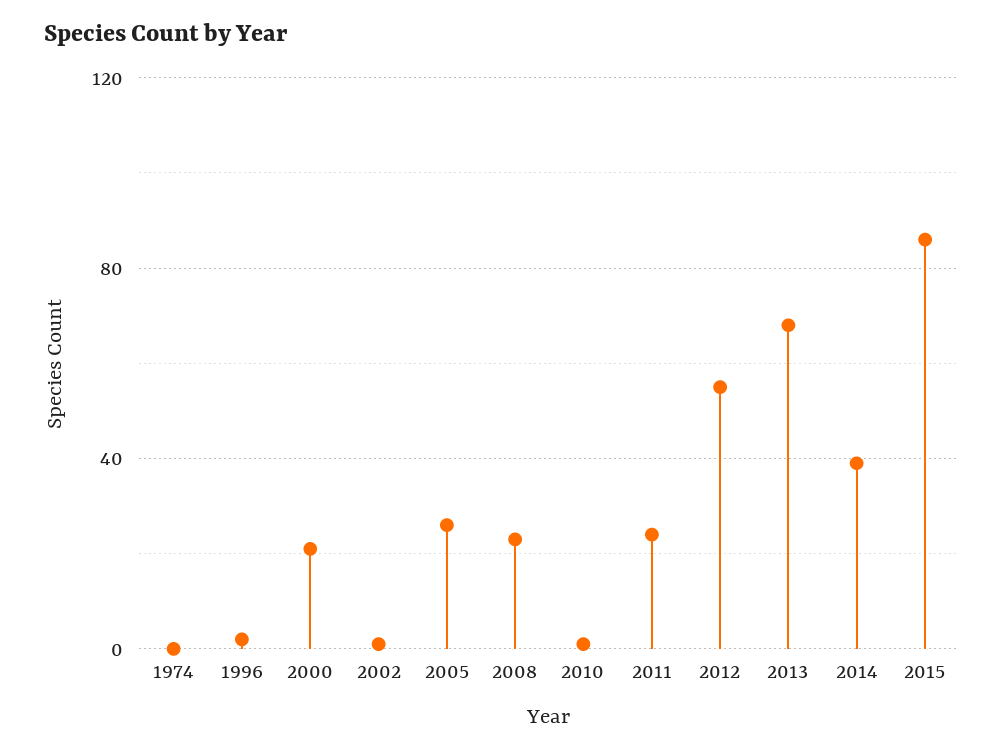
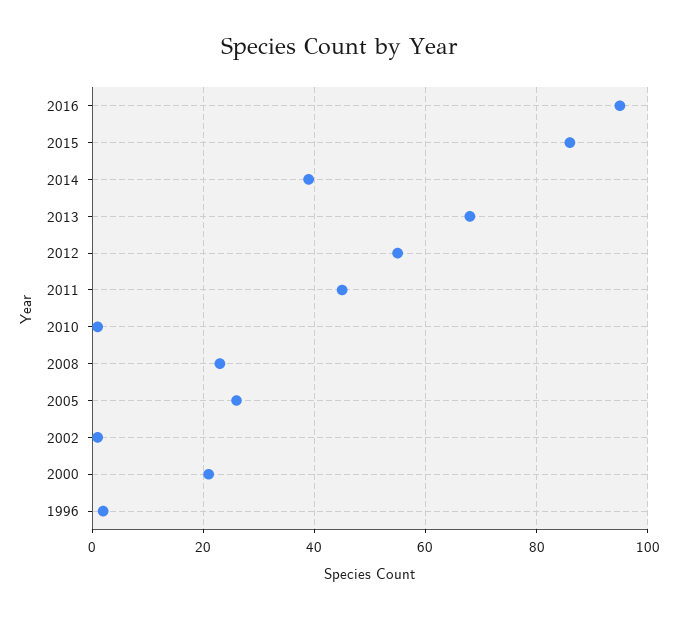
1974: 0 -> none
2011: 25 -> 45
2016: none -> 95

